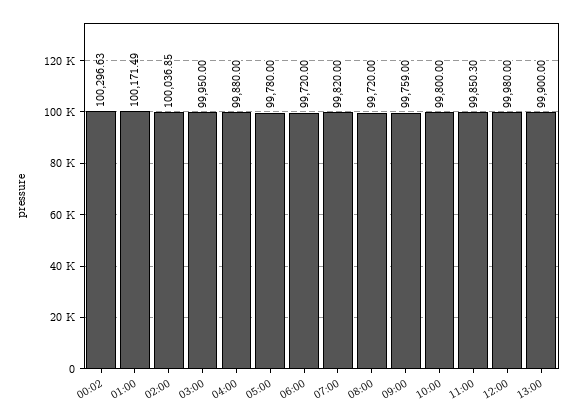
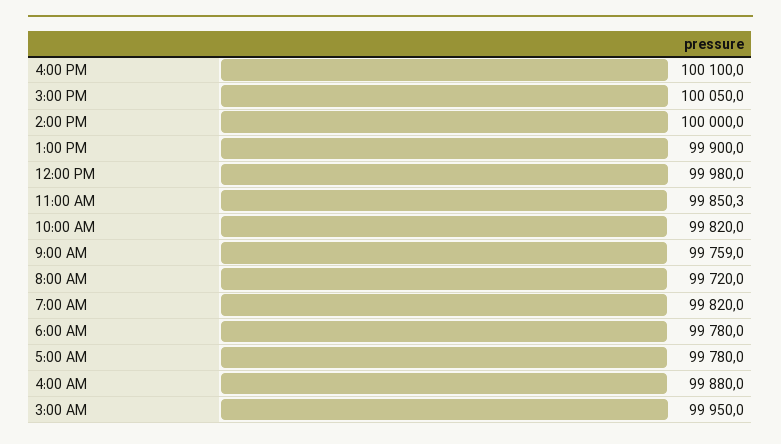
00:02: 100296.63 -> none
01:00: 100171.49 -> none
02:00: 100036.85 -> none
06:00: 99720 -> 99780
10:00: 99800 -> 99820
4:00 PM: none -> 100100
3:00 PM: none -> 100050
2:00 PM: none -> 100000

